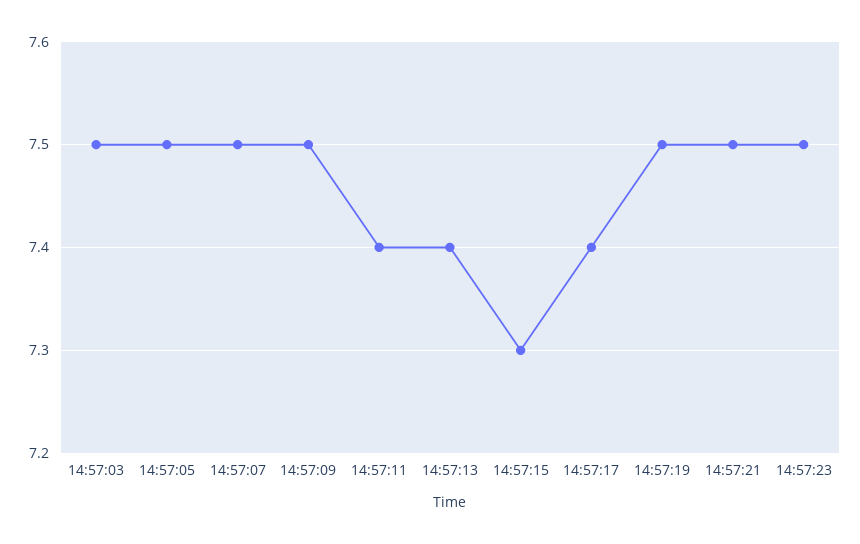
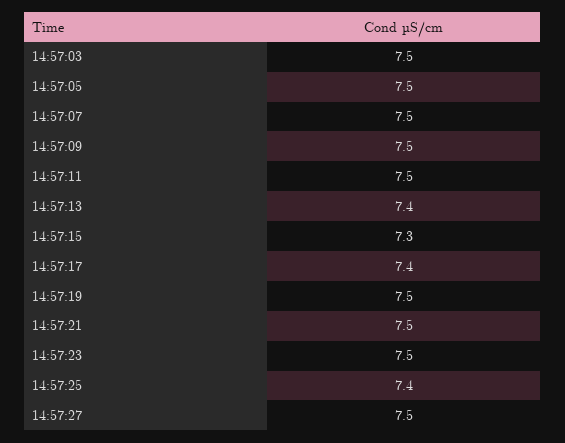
14:57:11: 7.4 -> 7.5
14:57:25: none -> 7.4
14:57:27: none -> 7.5

